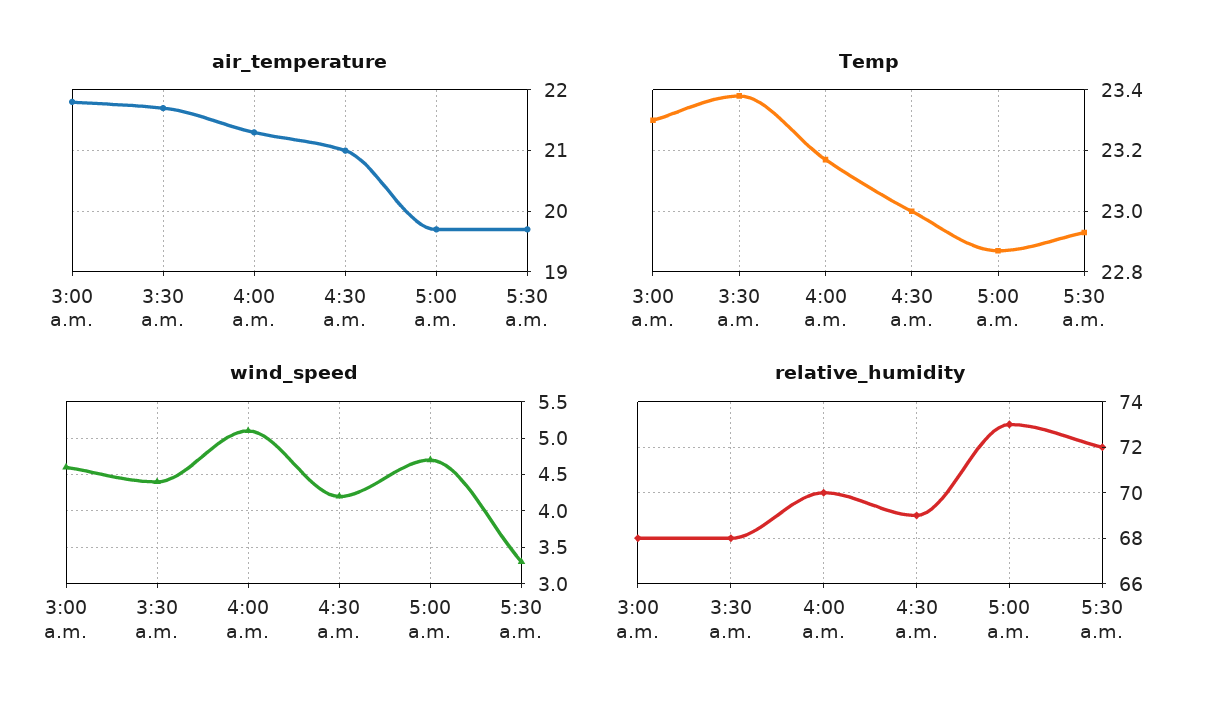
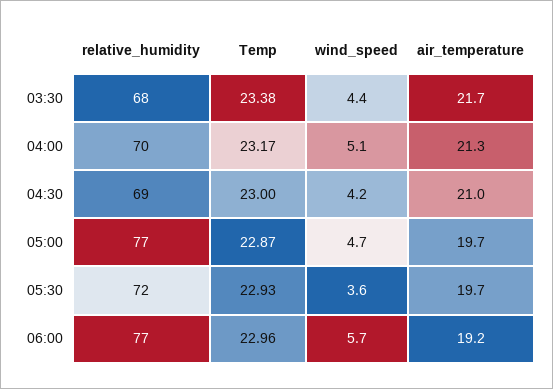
air_temperature, 3:00 a.m.: 21.8 -> none
Temp, 3:00 a.m.: 23.3 -> none
wind_speed, 3:00 a.m.: 4.6 -> none
wind_speed, 5:30 a.m.: 3.3 -> 3.6
relative_humidity, 3:00 a.m.: 68 -> none
relative_humidity, 5:00 a.m.: 73 -> 77
relative_humidity, 06:00: none -> 77
Temp, 06:00: none -> 22.96
wind_speed, 06:00: none -> 5.7
air_temperature, 06:00: none -> 19.2

